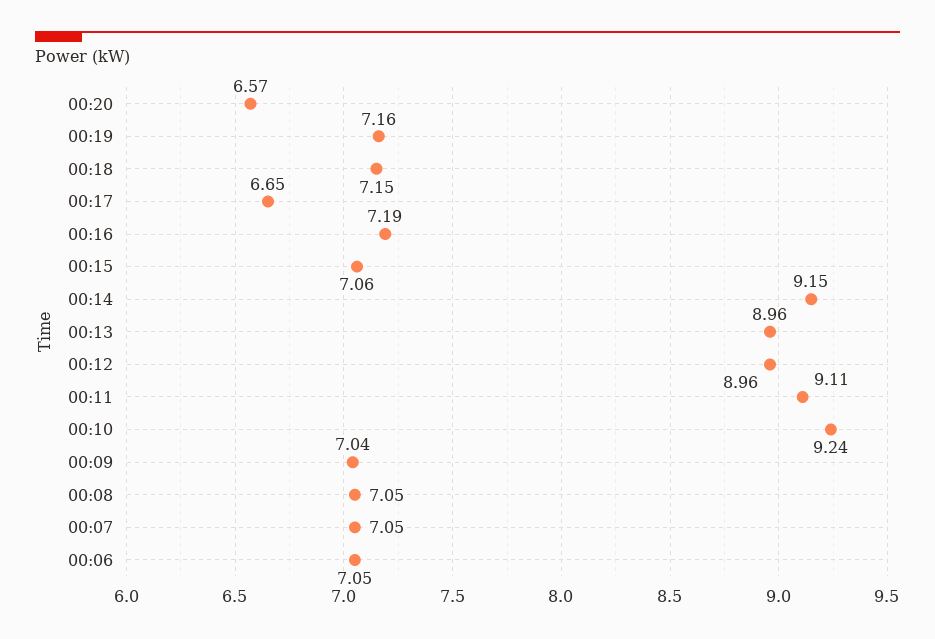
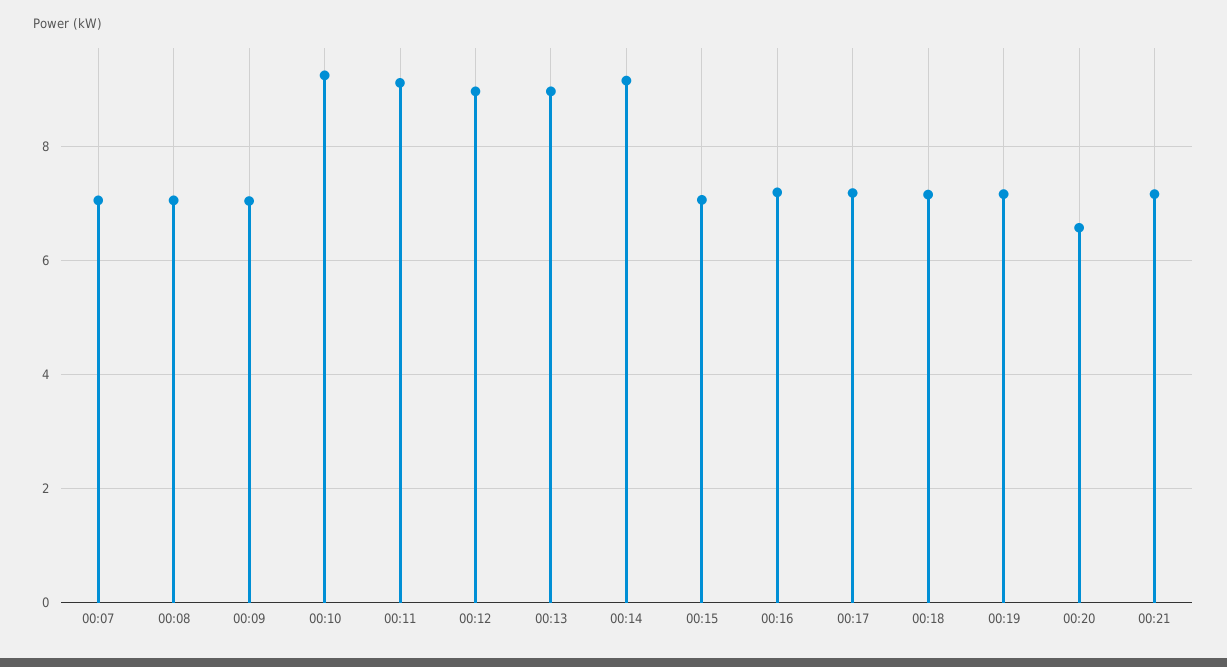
00:17: 6.65 -> 7.2
00:06: 7.05 -> none
00:21: none -> 7.2

